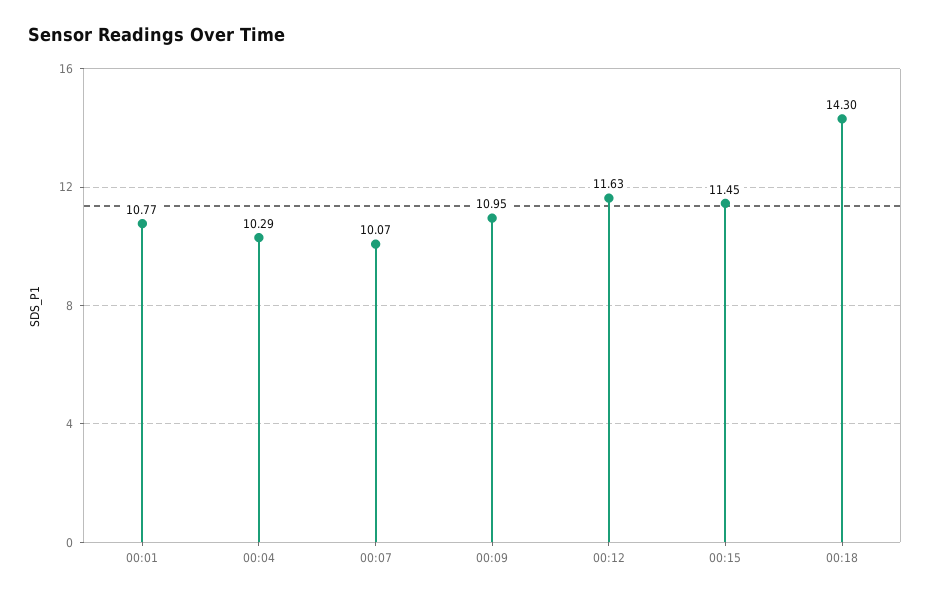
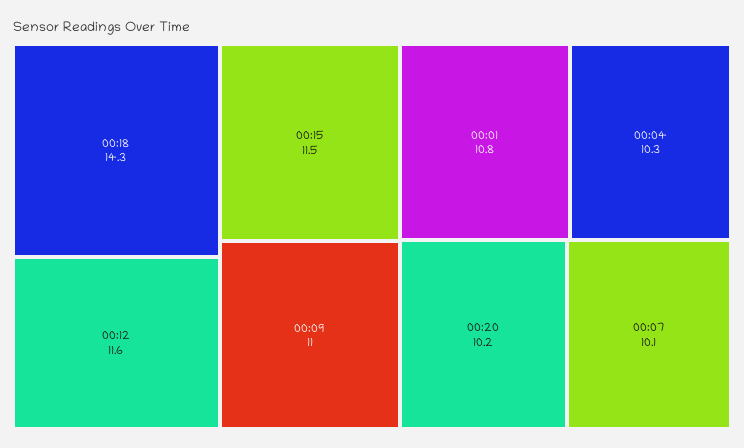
00:20: none -> 10.2

